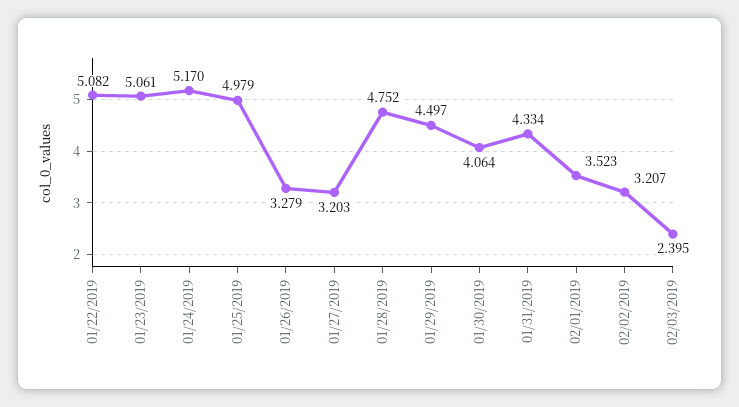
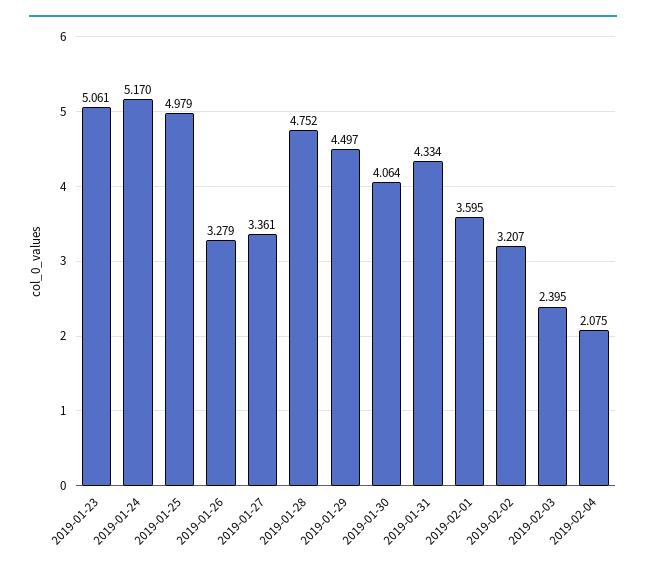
01/22/2019: 5.082 -> none
01/27/2019: 3.203 -> 3.361
02/01/2019: 3.523 -> 3.595
2019-02-04: none -> 2.075

